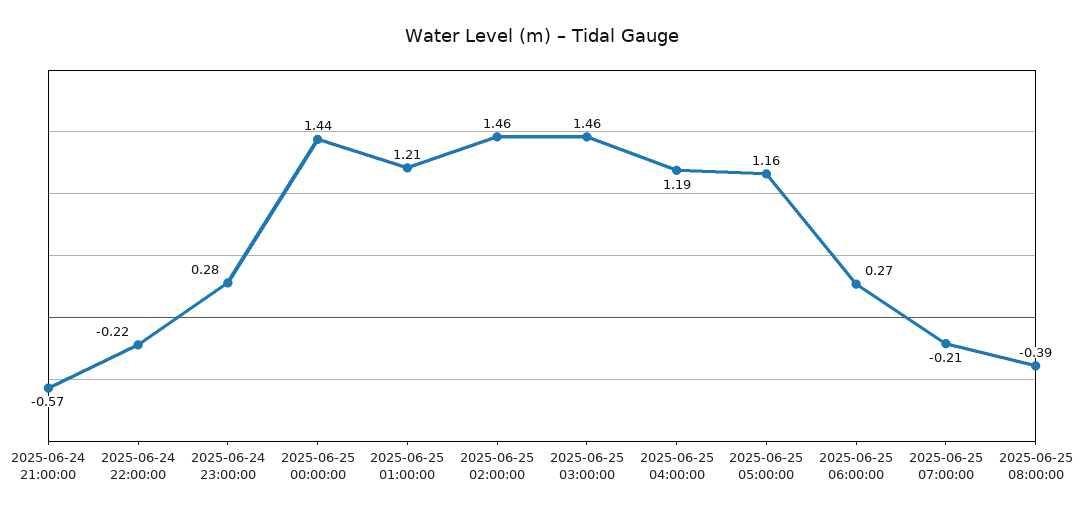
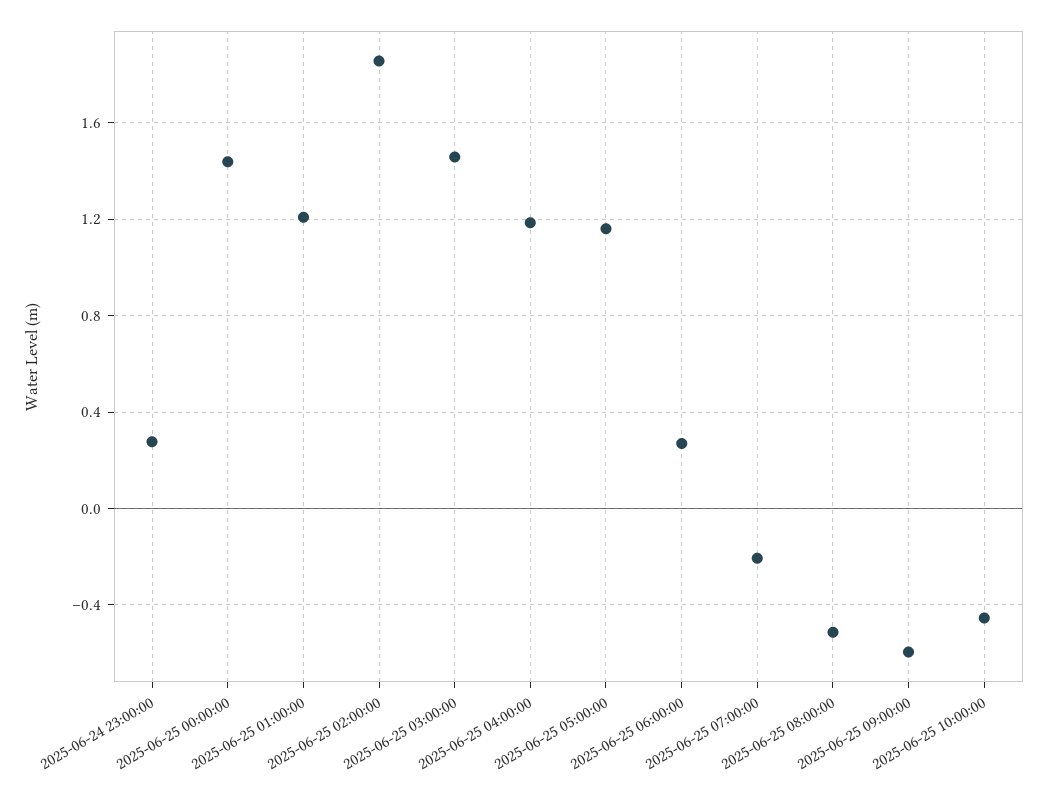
2025-06-24 21:00:00: -0.57 -> none
2025-06-24 22:00:00: -0.22 -> none
2025-06-25 02:00:00: 1.46 -> 1.85
2025-06-25 08:00:00: -0.39 -> -0.5
2025-06-25 09:00:00: none -> -0.6
2025-06-25 10:00:00: none -> -0.45

